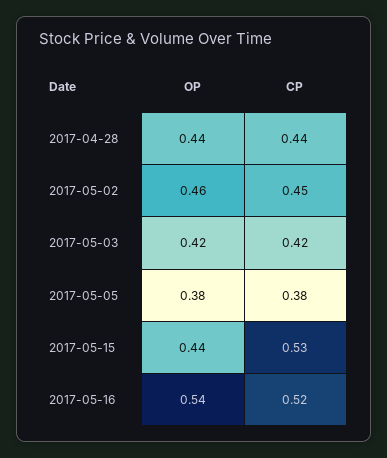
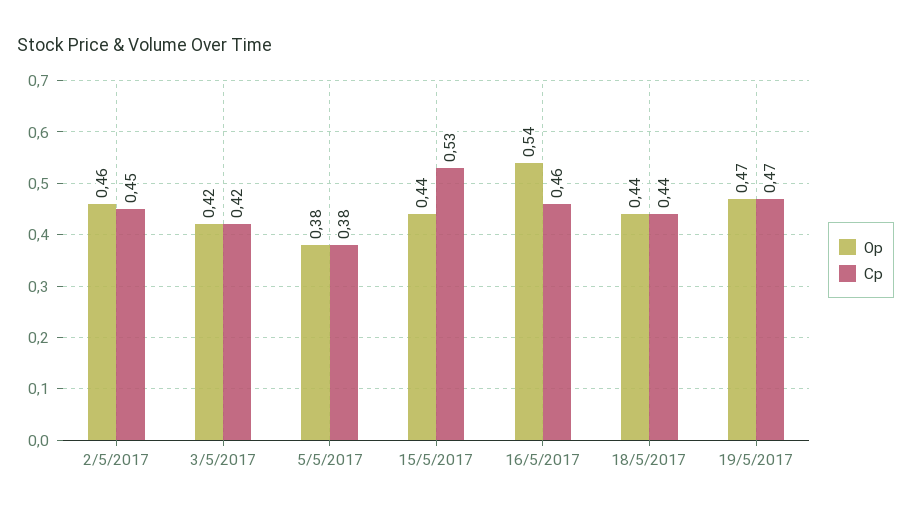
OP, 2017-04-28: 0.44 -> none
CP, 2017-04-28: 0.44 -> none
CP, 2017-05-16: 0.52 -> 0.46
OP, 18/5/2017: none -> 0.44
CP, 18/5/2017: none -> 0.44
OP, 19/5/2017: none -> 0.47
CP, 19/5/2017: none -> 0.47

